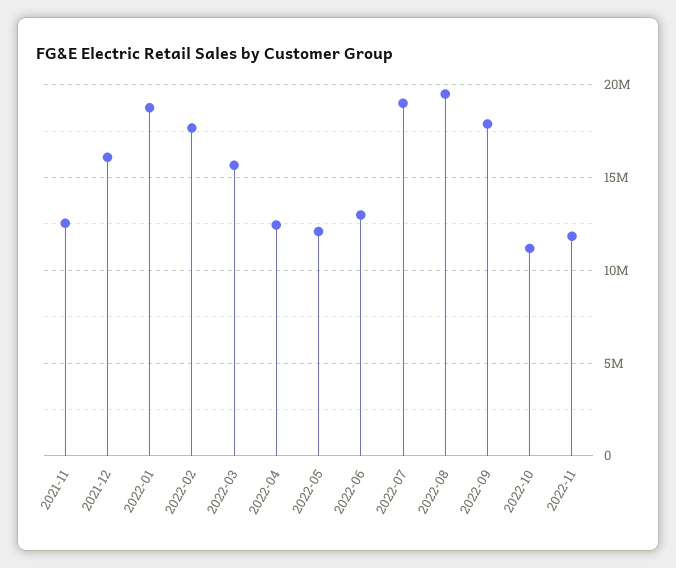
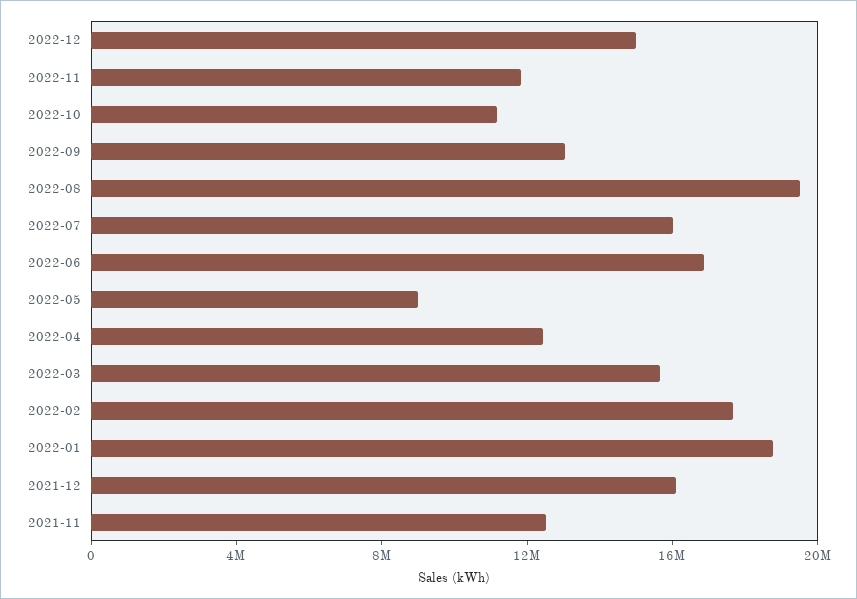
2022-05: 12000000 -> 9000000
2022-06: 13000000 -> 17000000
2022-07: 19000000 -> 16000000
2022-09: 18000000 -> 13000000
2022-12: none -> 15000000

